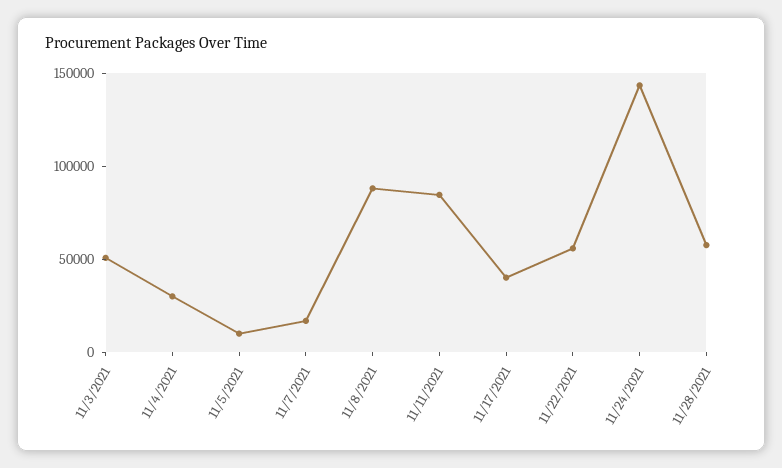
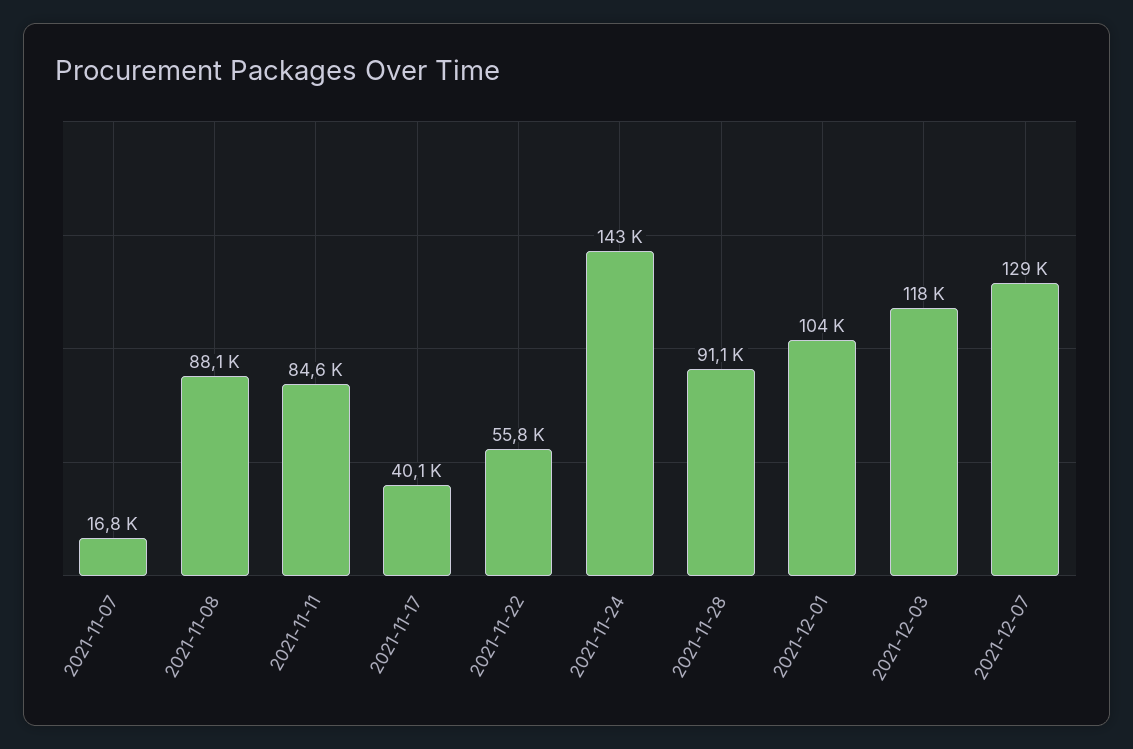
11/3/2021: 50000 -> none
11/4/2021: 30000 -> none
11/5/2021: 10000 -> none
11/28/2021: 60000 -> 91100
2021-12-01: none -> 104000
2021-12-03: none -> 118000
2021-12-07: none -> 129000

